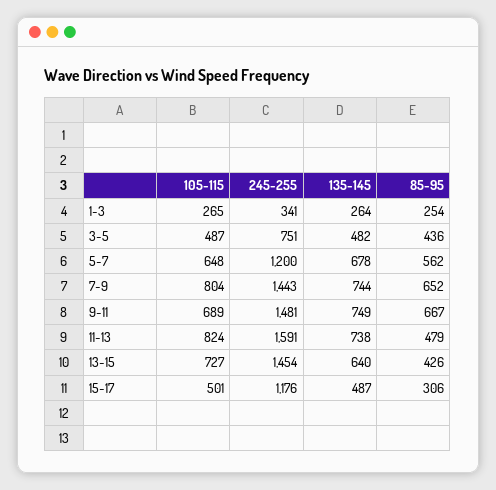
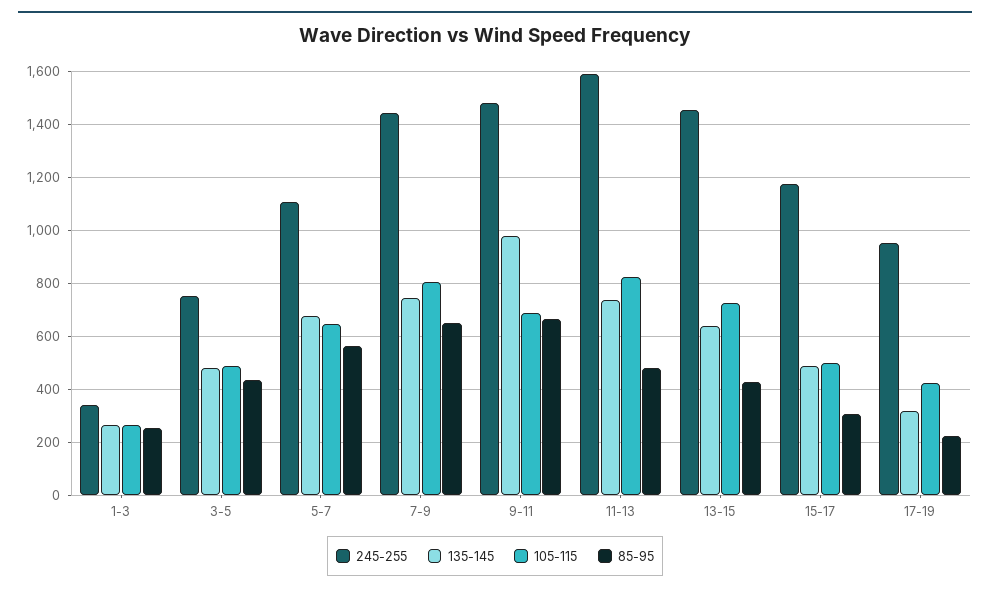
245-255, 5-7: 1200 -> 1100
135-145, 9-11: 749 -> 975
245-255, 17-19: none -> 950
135-145, 17-19: none -> 325
105-115, 17-19: none -> 425
85-95, 17-19: none -> 225

